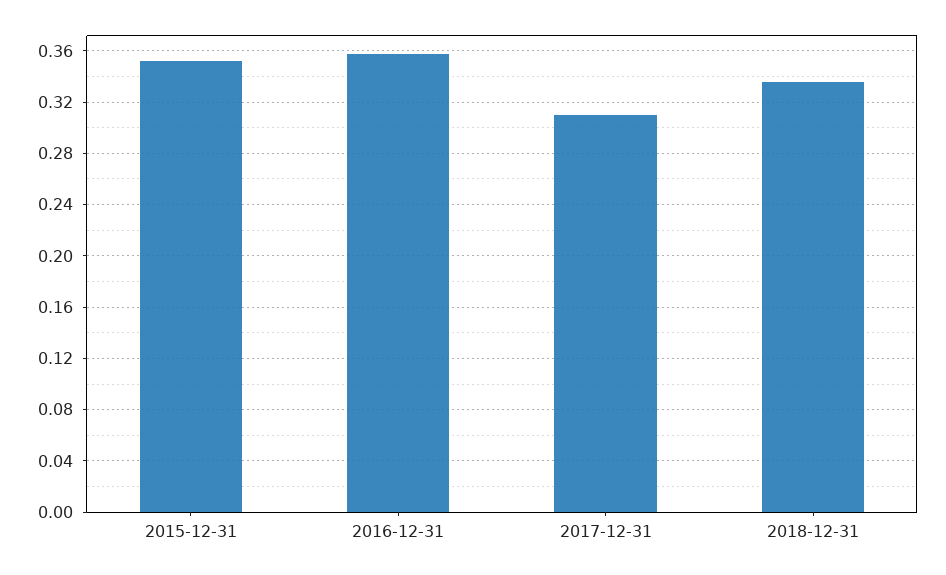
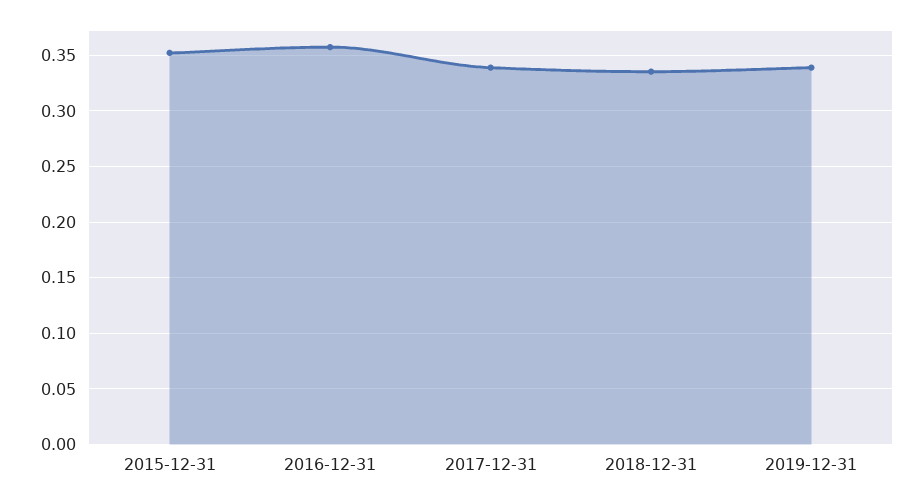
2017-12-31: 0.31 -> 0.34
2019-12-31: none -> 0.34

